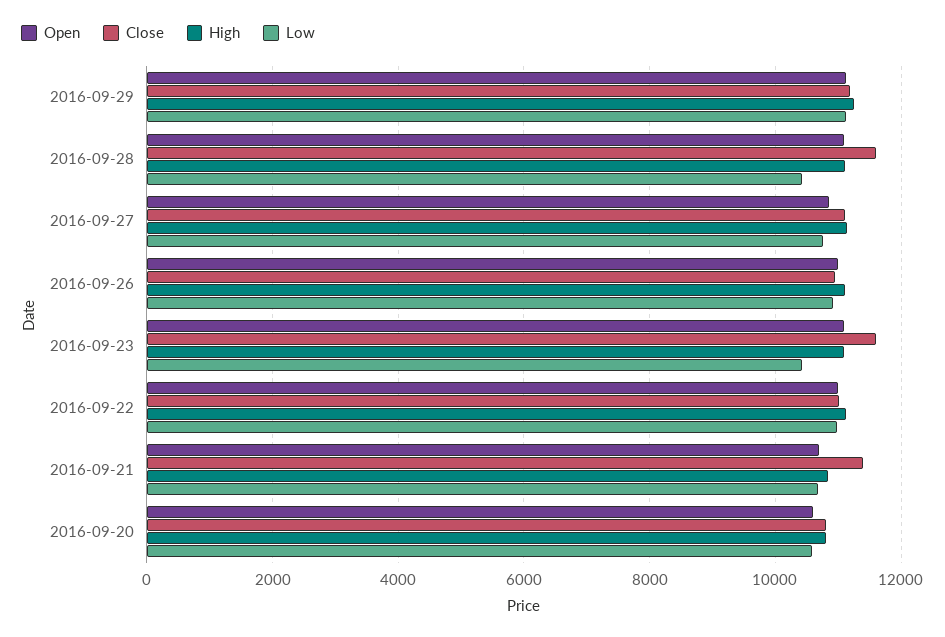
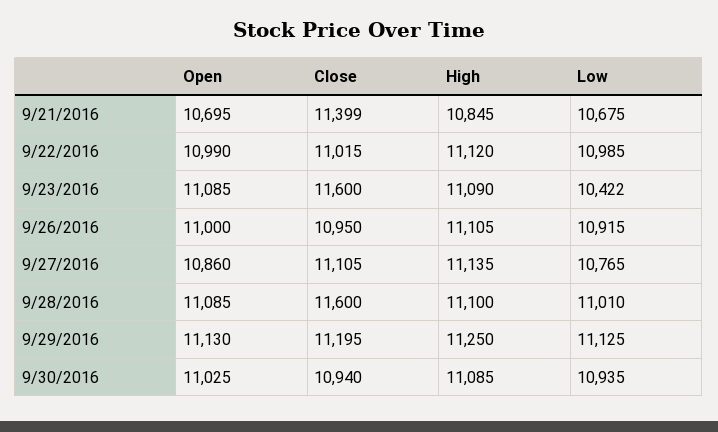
Low, 2016-09-28: 10400 -> 11010
Open, 2016-09-20: 10600 -> none
Close, 2016-09-20: 10800 -> none
High, 2016-09-20: 10800 -> none
Low, 2016-09-20: 10600 -> none
Open, 9/30/2016: none -> 11025
Close, 9/30/2016: none -> 10940
High, 9/30/2016: none -> 11085
Low, 9/30/2016: none -> 10935

